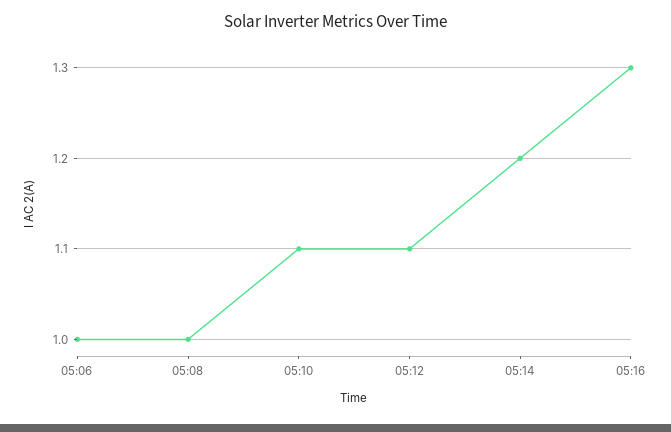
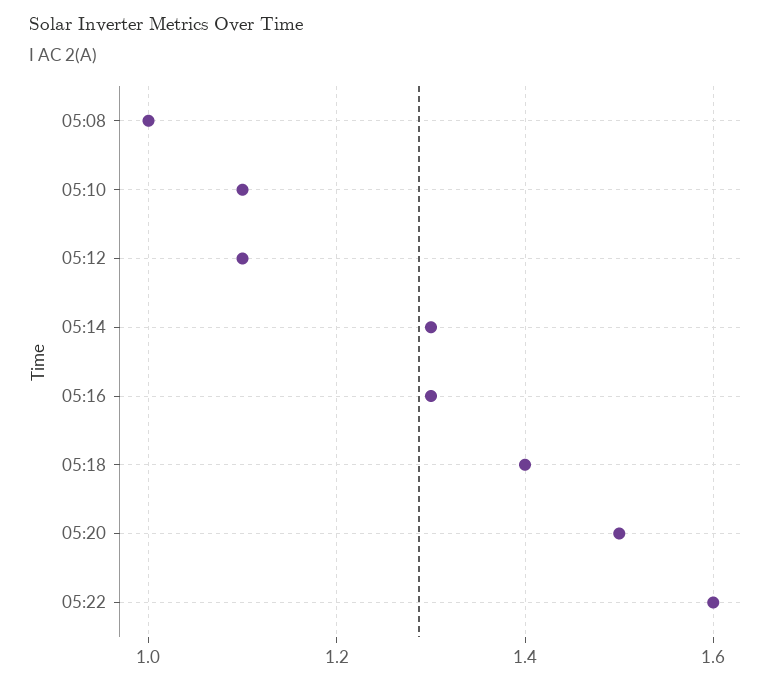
05:06: 1 -> none
05:14: 1.2 -> 1.3
05:18: none -> 1.4
05:20: none -> 1.5
05:22: none -> 1.6

